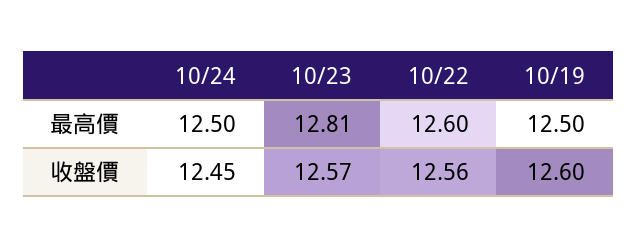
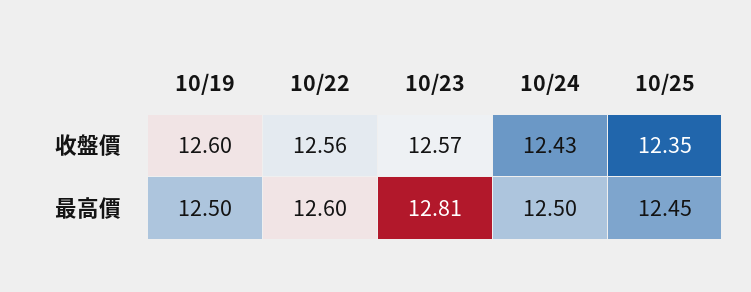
10/24, 收盤價: 12.45 -> 12.43
10/25, 收盤價: none -> 12.35
10/25, 最高價: none -> 12.45

